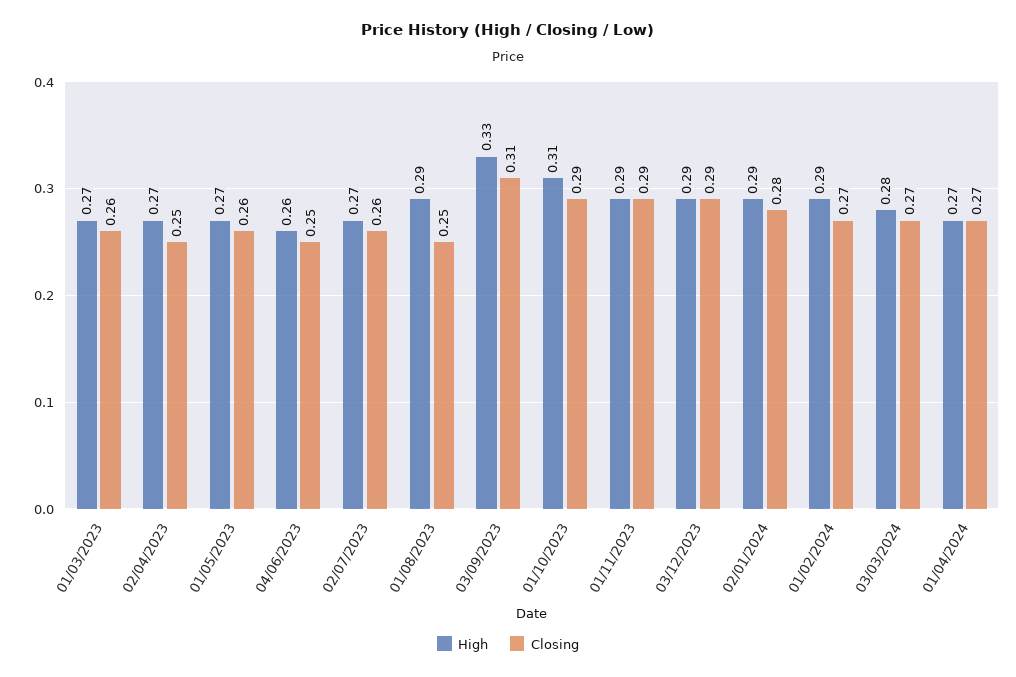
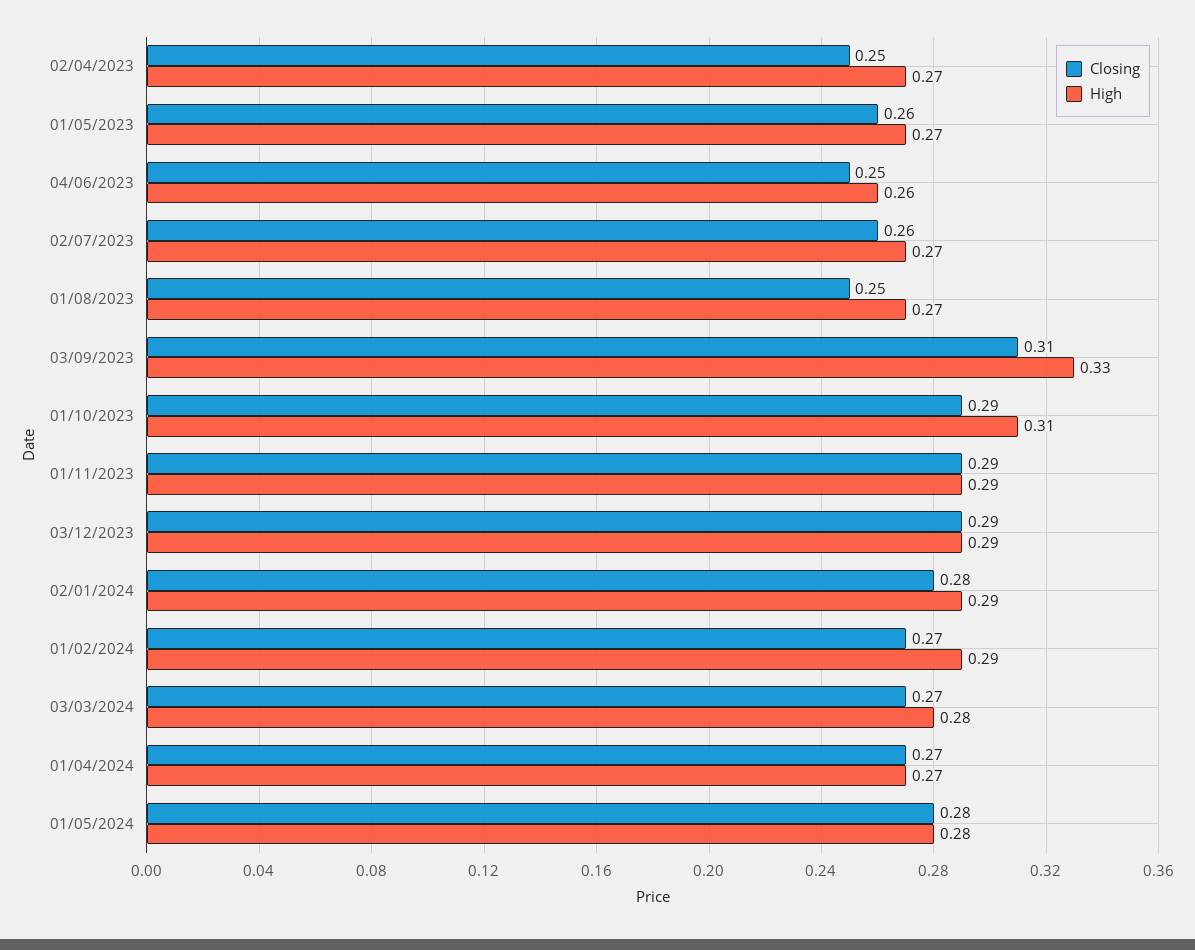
High, 01/03/2023: 0.27 -> none
Closing, 01/03/2023: 0.26 -> none
High, 01/08/2023: 0.29 -> 0.27
Closing, 01/05/2024: none -> 0.28
High, 01/05/2024: none -> 0.28

